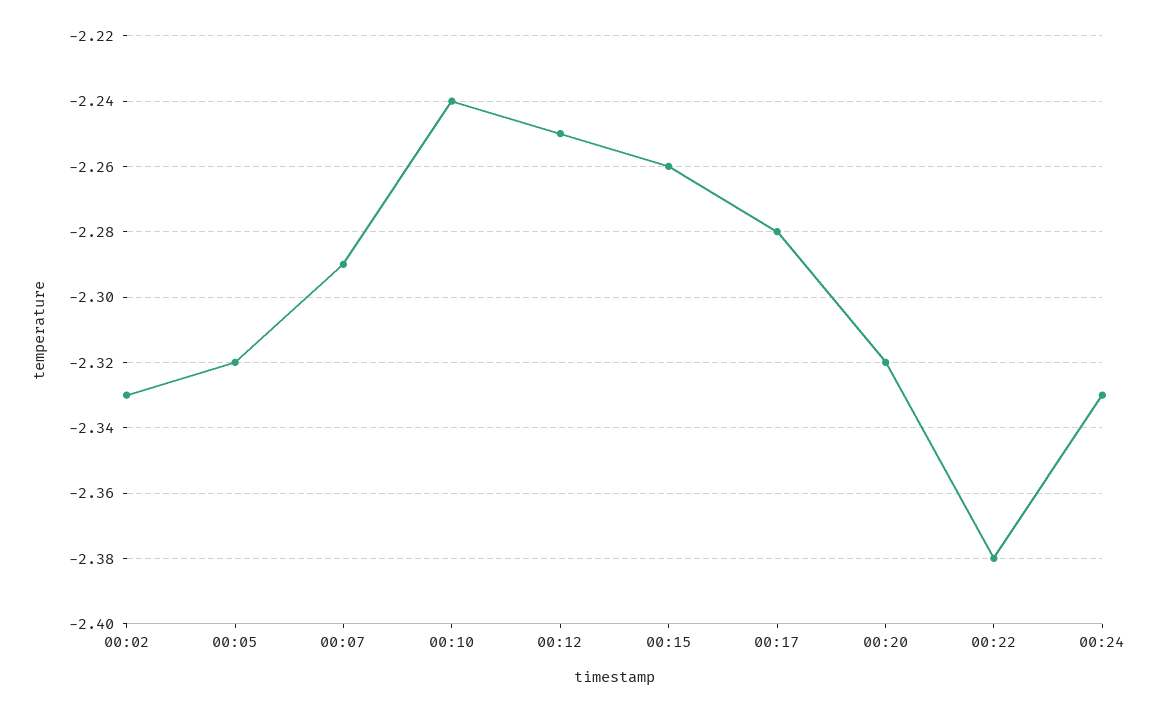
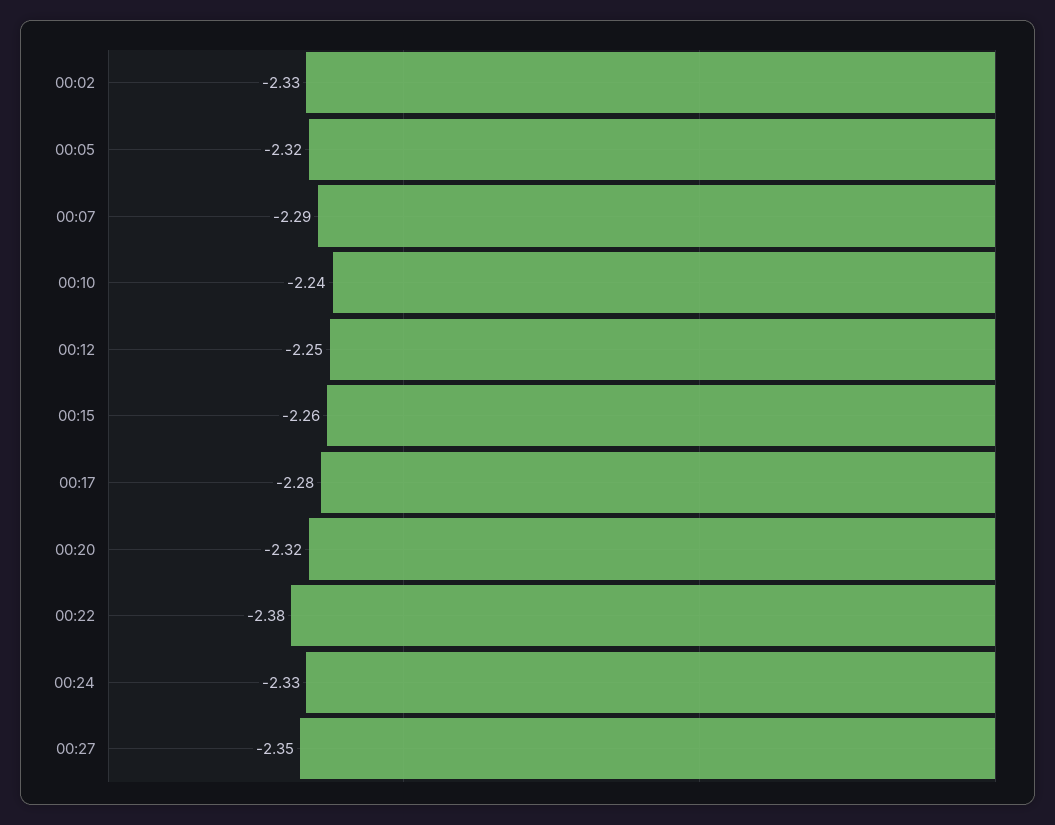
00:27: none -> -2.35

